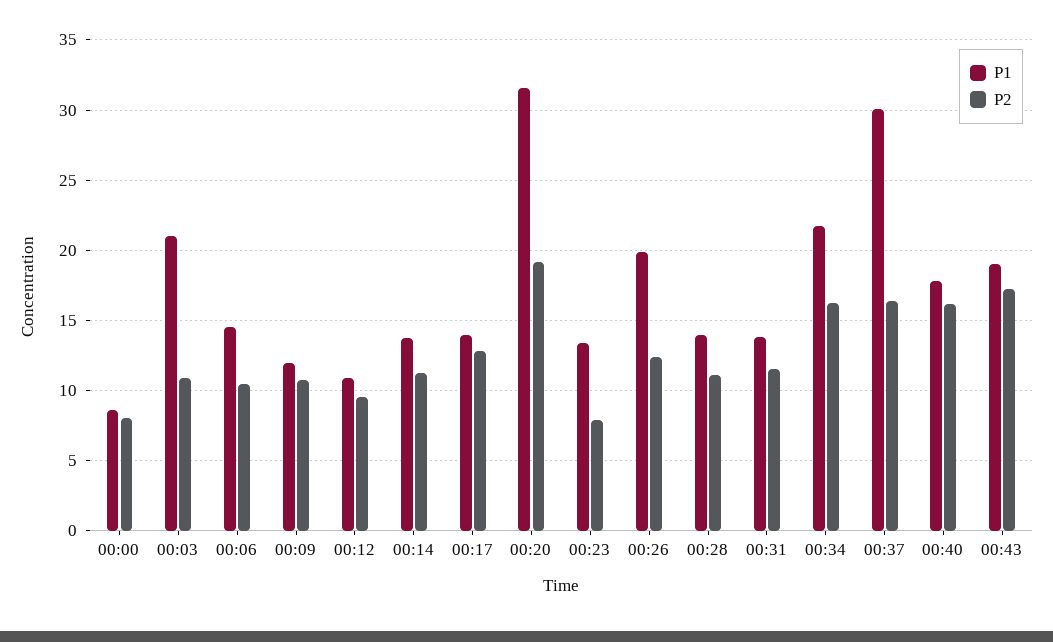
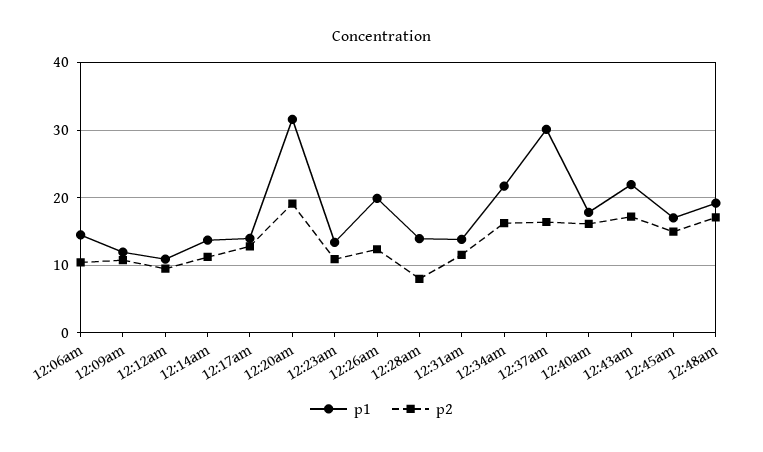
P1, 00:00: 8.5 -> none
P2, 00:00: 8 -> none
P1, 00:03: 21 -> none
P2, 00:03: 11 -> none
P2, 00:23: 8 -> 11
P2, 00:28: 11 -> 8
P1, 00:43: 19 -> 22
P1, 12:45am: none -> 17
P2, 12:45am: none -> 15
P1, 12:48am: none -> 19
P2, 12:48am: none -> 17

